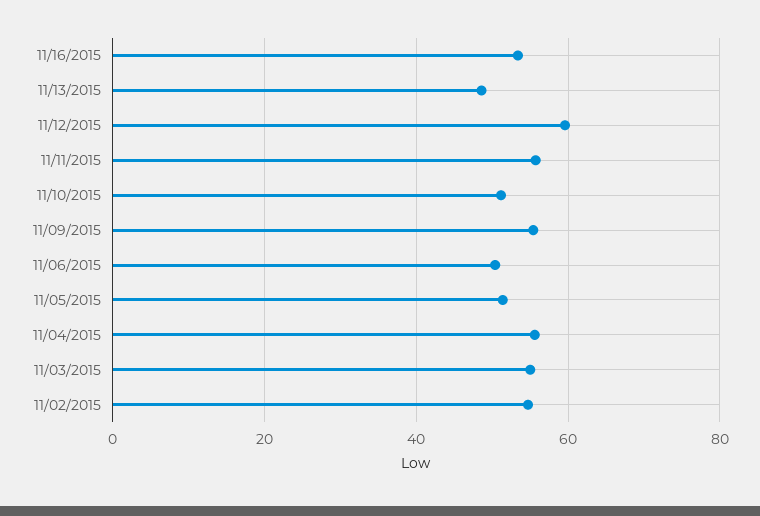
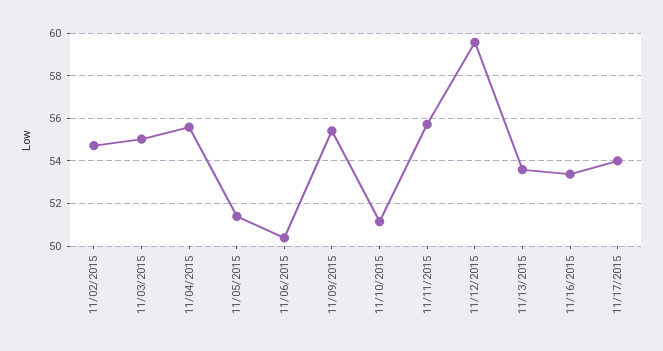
11/13/2015: 48 -> 53.5
11/17/2015: none -> 54

